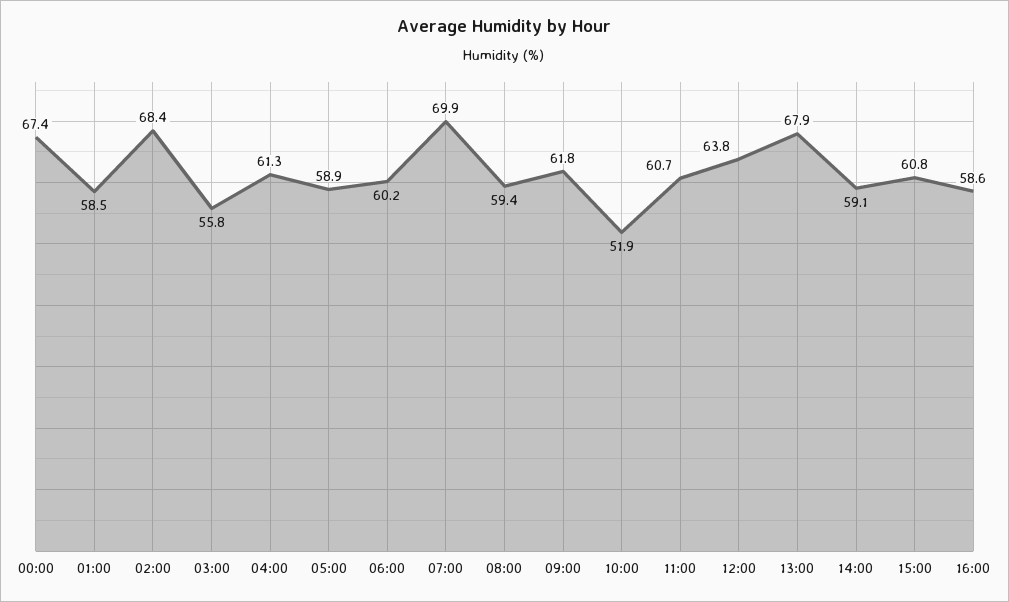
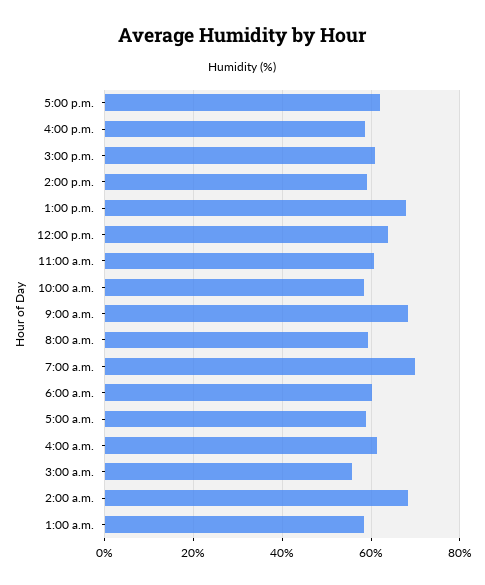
00:00: 67.4 -> none
09:00: 61.8 -> 68
10:00: 51.9 -> 58
5:00 p.m.: none -> 62

